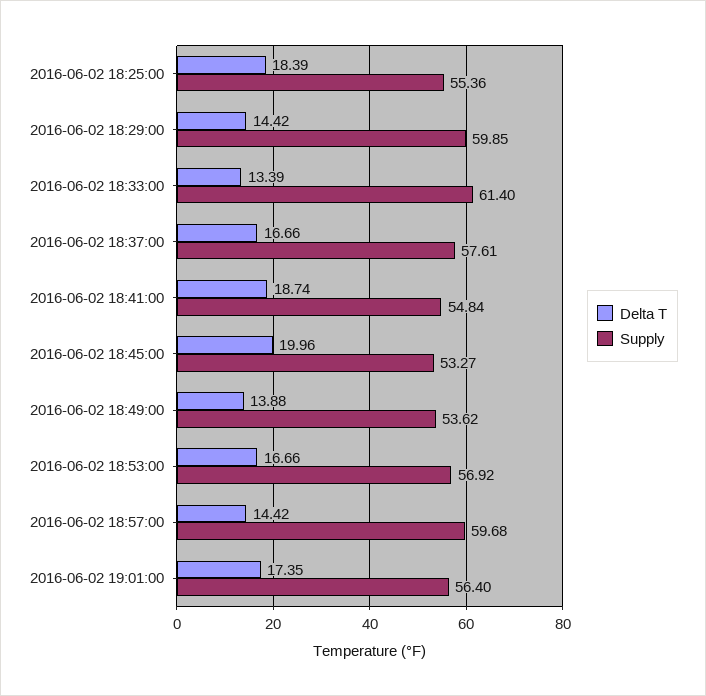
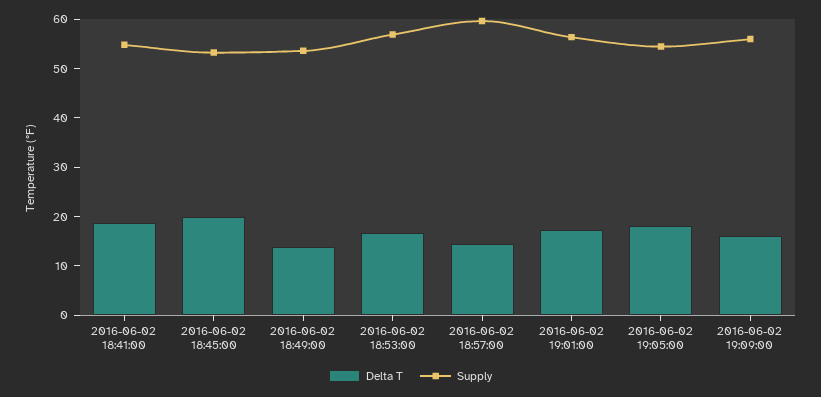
Delta T, 2016-06-02 18:25:00: 18.39 -> none
Supply, 2016-06-02 18:25:00: 55.36 -> none
Delta T, 2016-06-02 18:29:00: 14.42 -> none
Supply, 2016-06-02 18:29:00: 59.85 -> none
Delta T, 2016-06-02 18:33:00: 13.39 -> none
Supply, 2016-06-02 18:33:00: 61.4 -> none
Delta T, 2016-06-02 18:37:00: 16.66 -> none
Supply, 2016-06-02 18:37:00: 57.61 -> none
Delta T, 2016-06-02 19:05:00: none -> 18
Supply, 2016-06-02 19:05:00: none -> 54
Delta T, 2016-06-02 19:09:00: none -> 16
Supply, 2016-06-02 19:09:00: none -> 56

